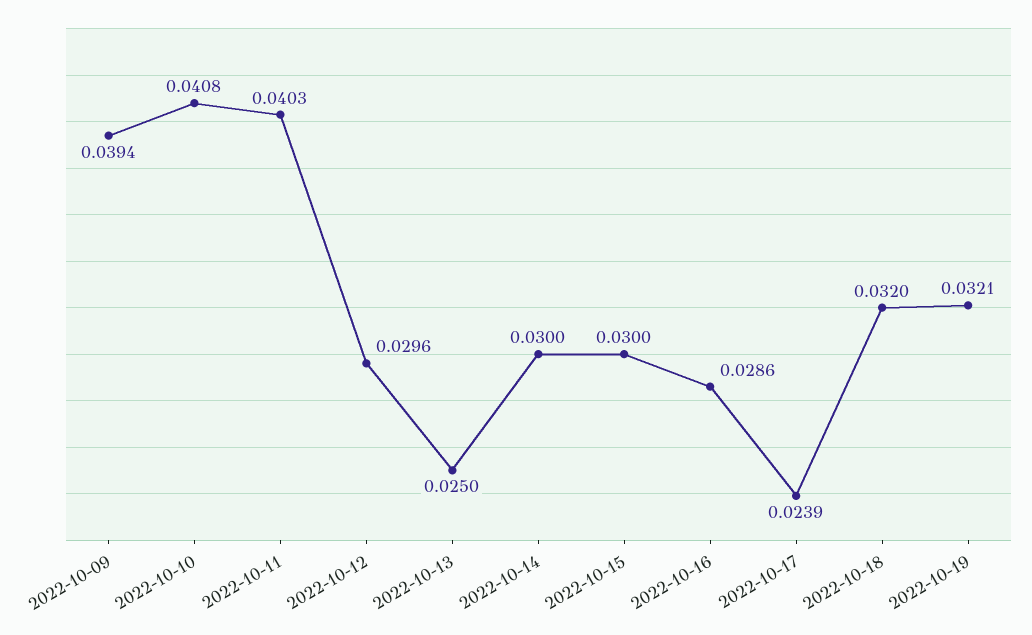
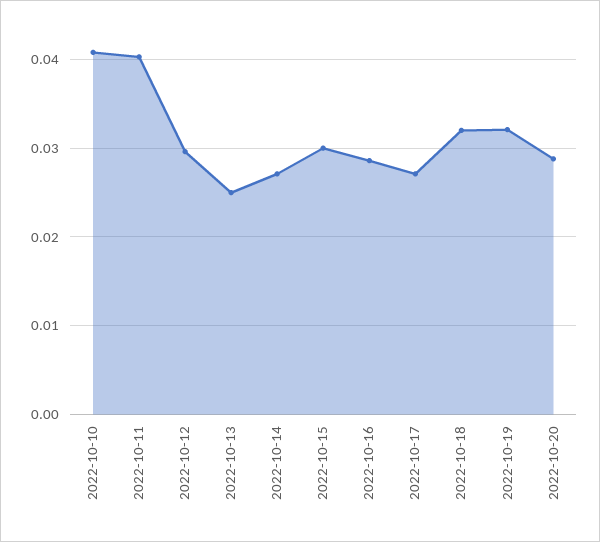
2022-10-09: 0.0394 -> none
2022-10-14: 0.03 -> 0.027
2022-10-17: 0.0239 -> 0.027
2022-10-20: none -> 0.029

